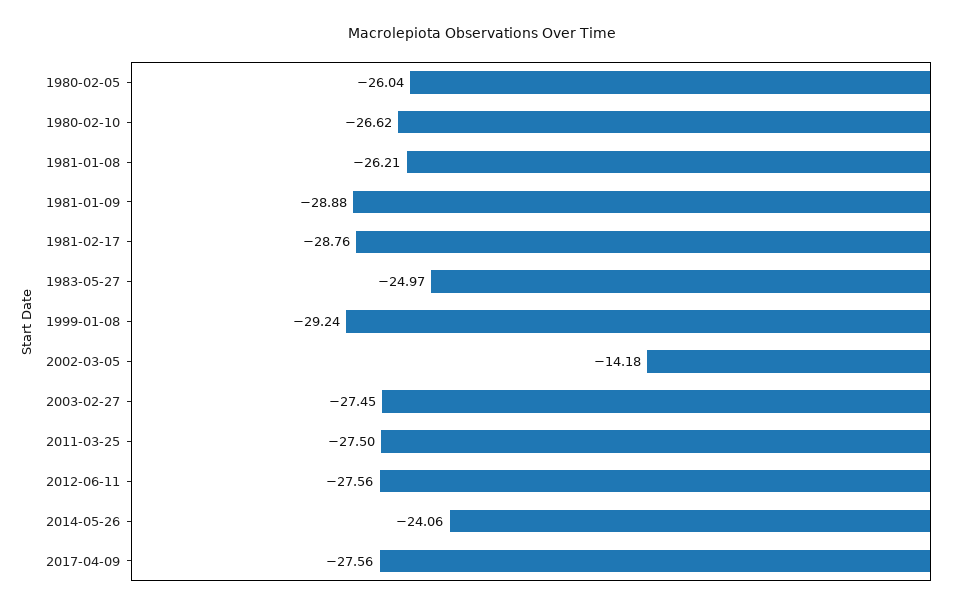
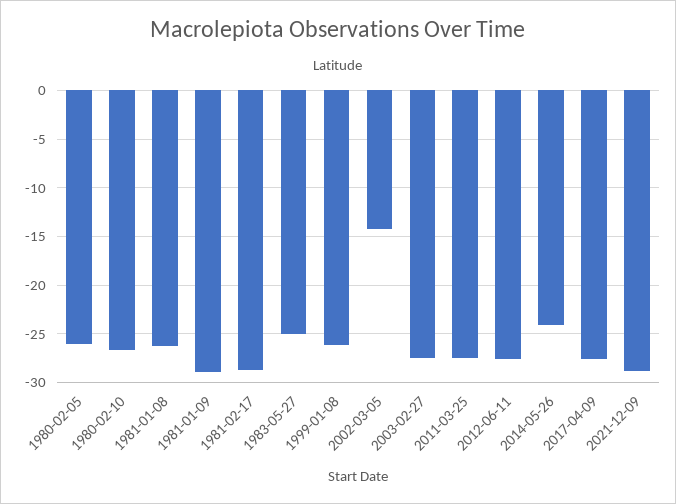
1999-01-08: -29.24 -> -26
2021-12-09: none -> -29

